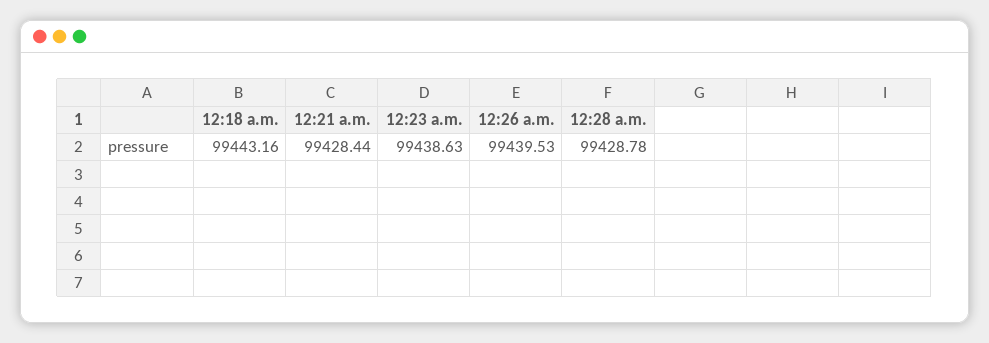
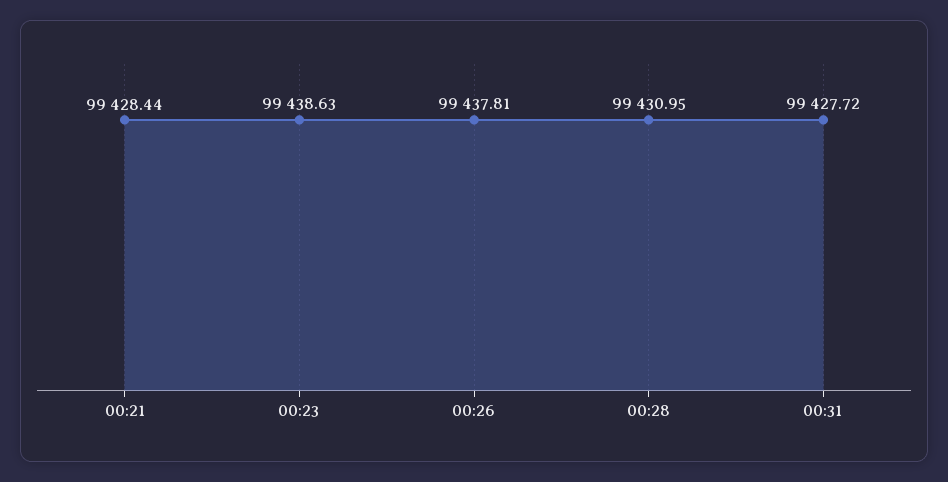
12:18 a.m.: 99443.16 -> none
12:26 a.m.: 99439.53 -> 99437.81
12:28 a.m.: 99428.78 -> 99430.95
00:31: none -> 99427.72

